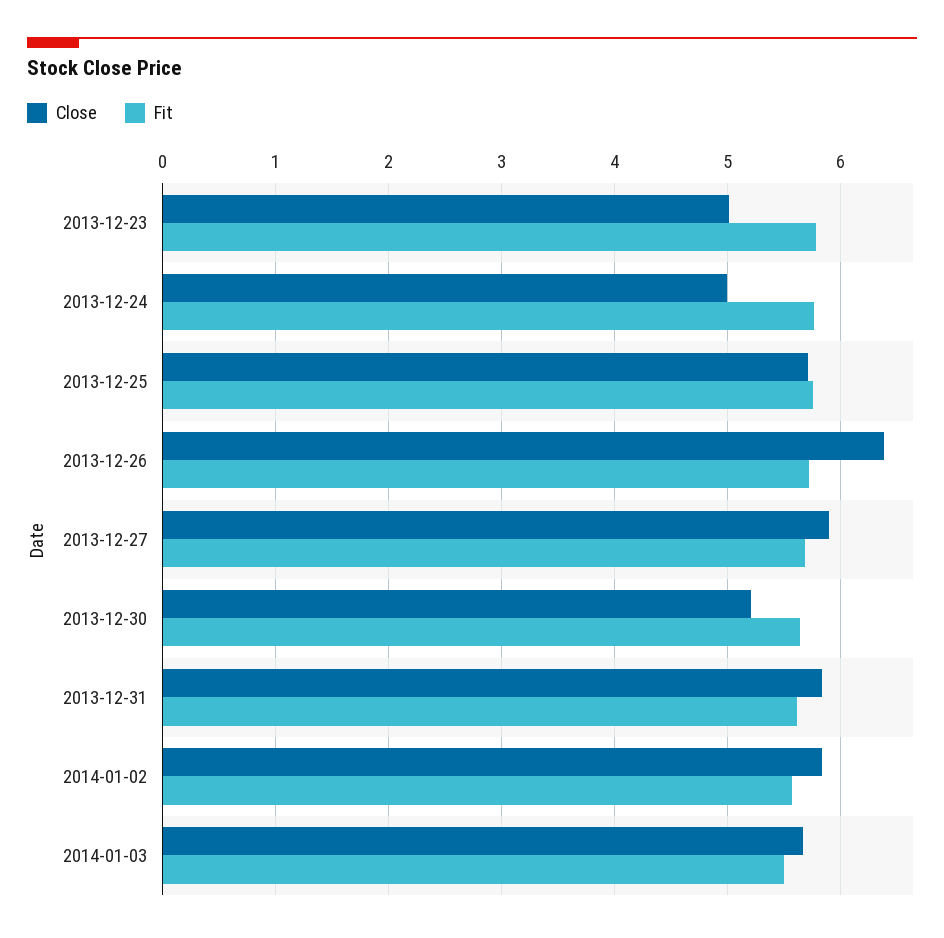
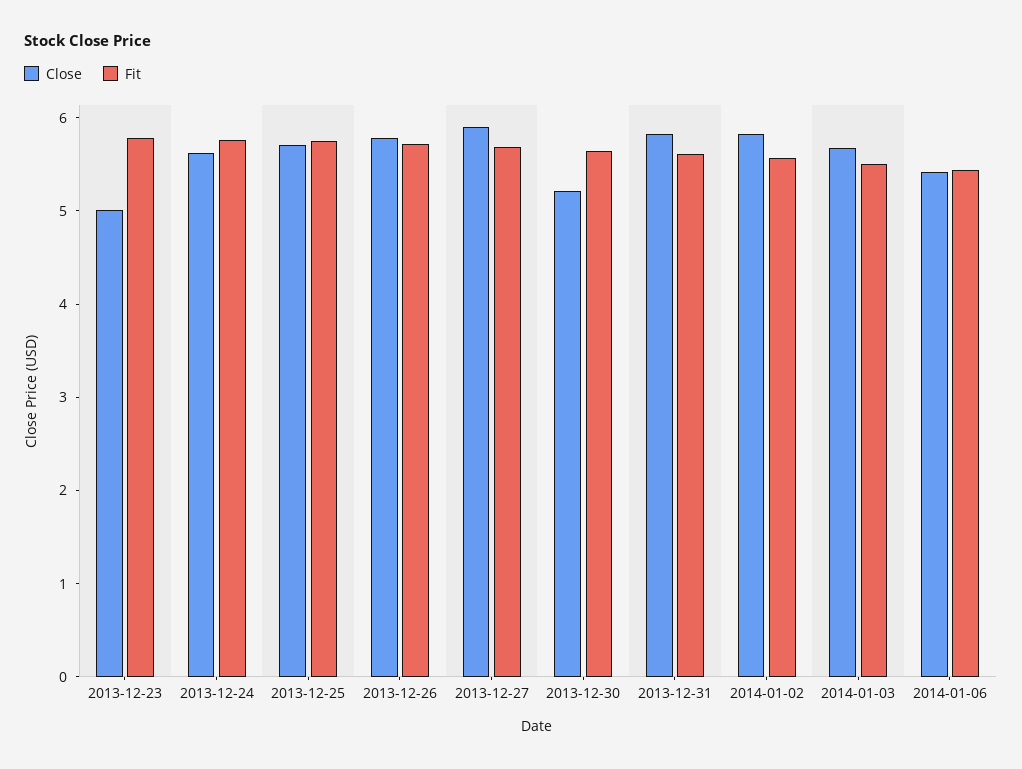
Close, 2013-12-24: 5 -> 5.6
Close, 2013-12-26: 6.4 -> 5.8
Close, 2014-01-06: none -> 5.4
Fit, 2014-01-06: none -> 5.4

